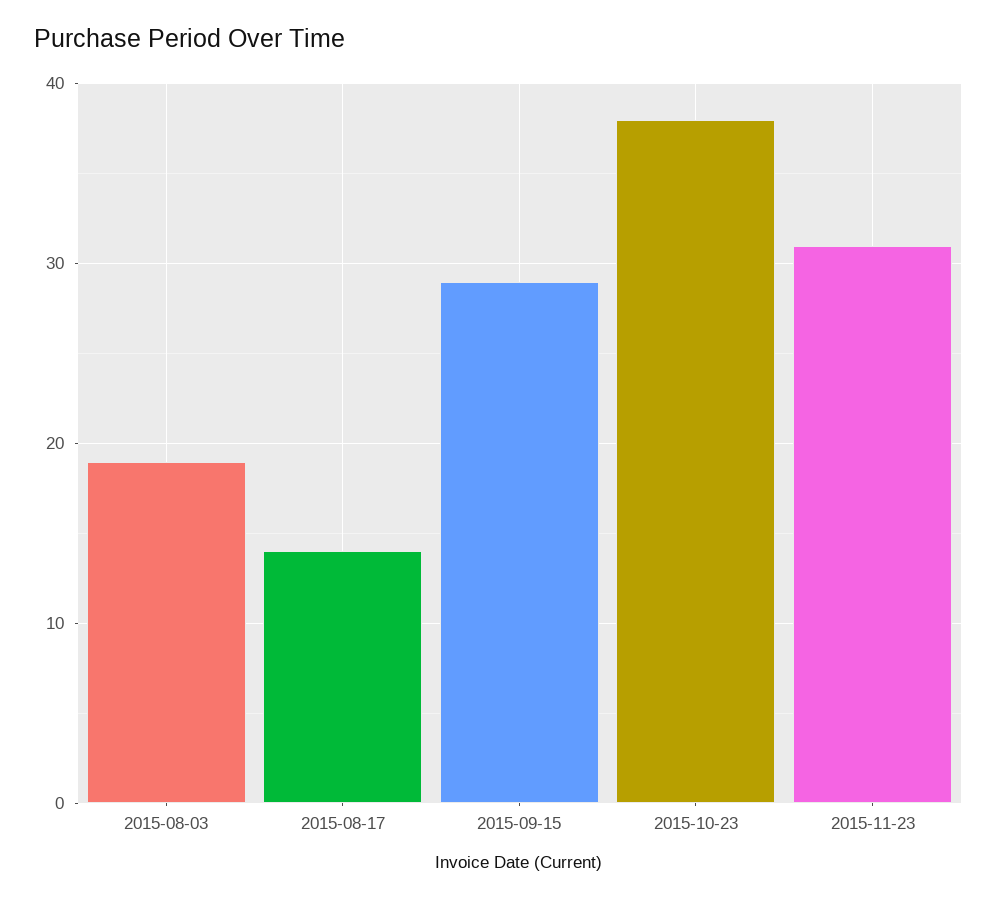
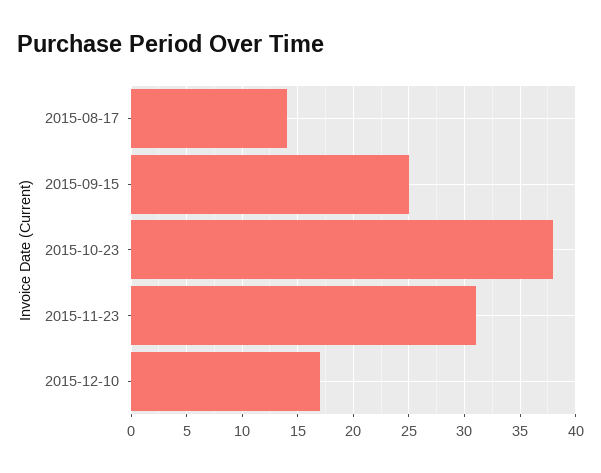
2015-08-03: 19 -> none
2015-09-15: 29 -> 25
2015-12-10: none -> 17

